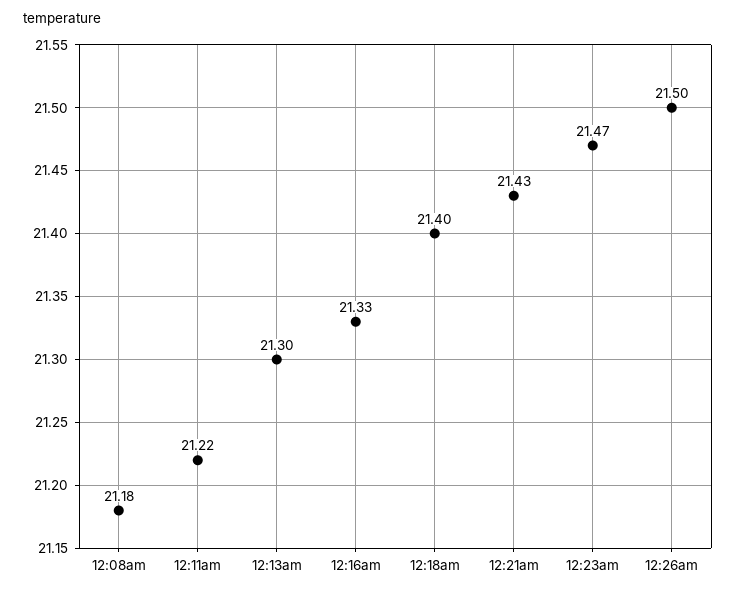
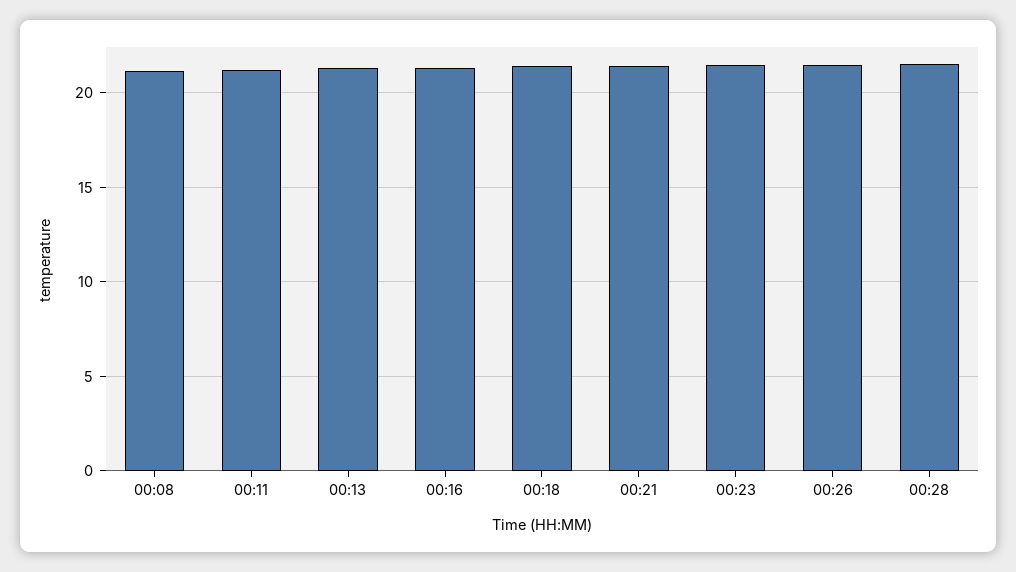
00:28: none -> 21.5

